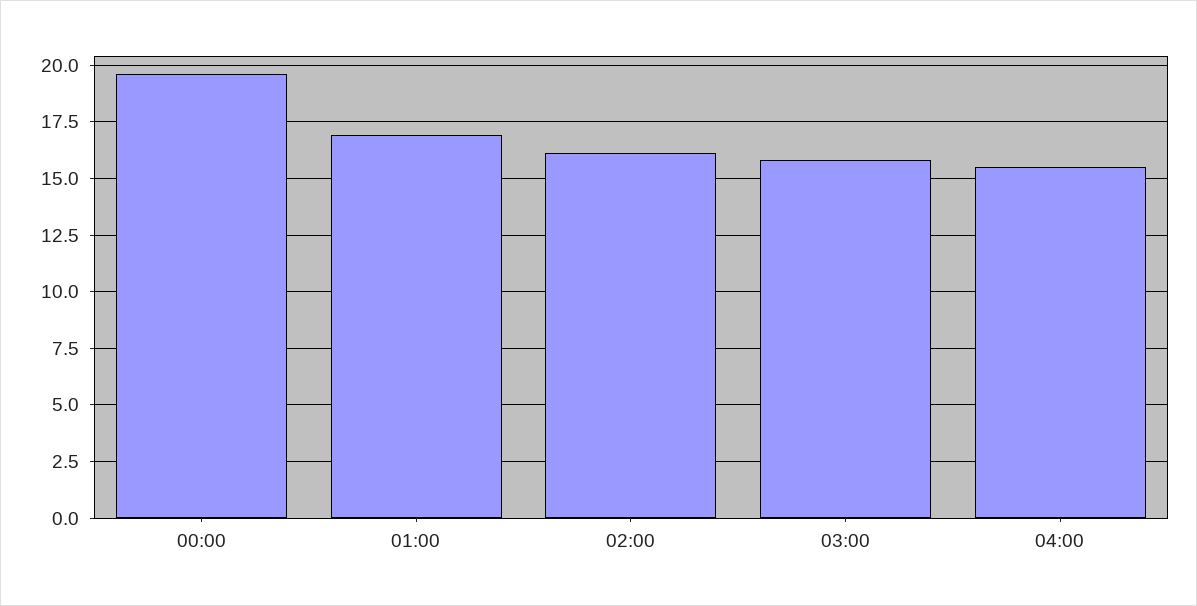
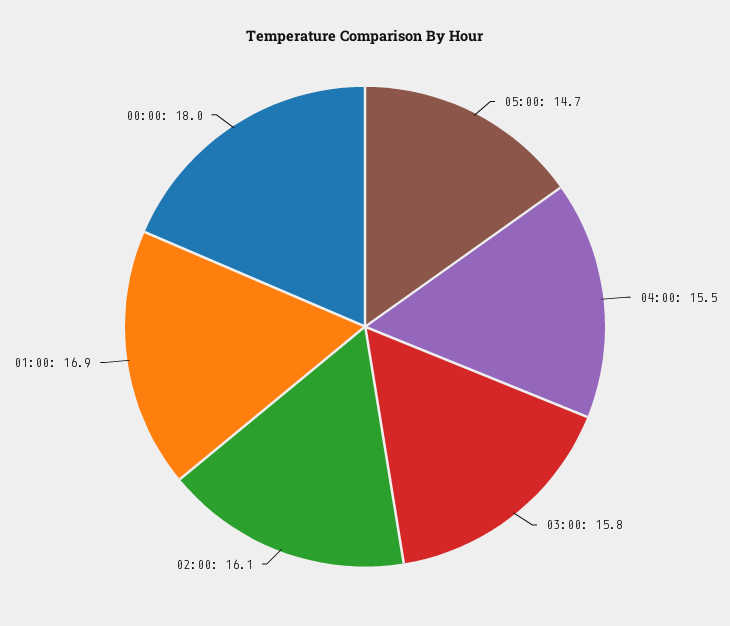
00:00: 19.5 -> 18
05:00: none -> 14.7

